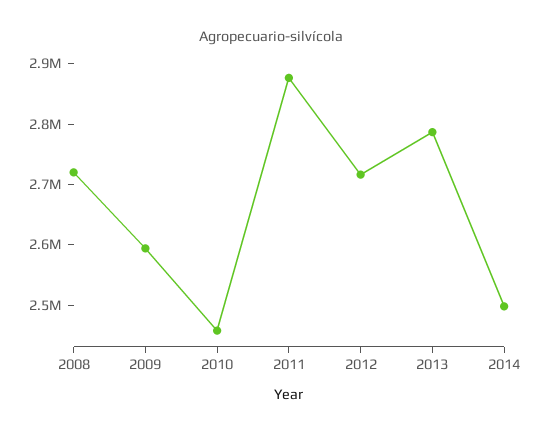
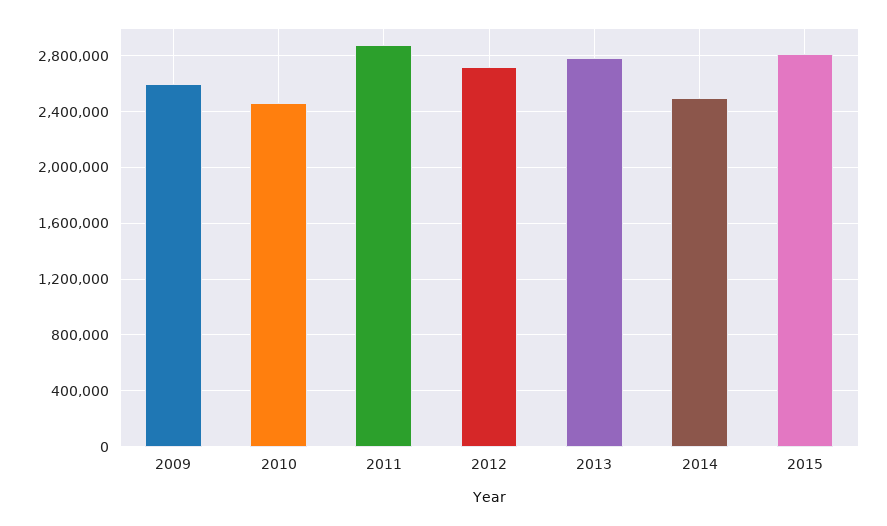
2008: 2720000 -> none
2015: none -> 2800000

